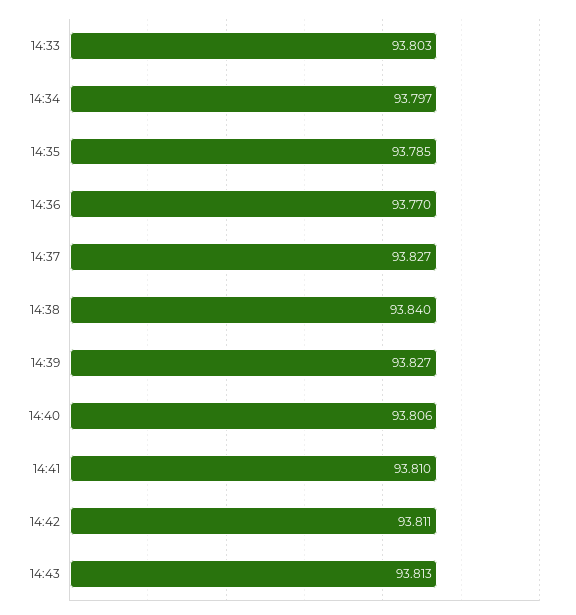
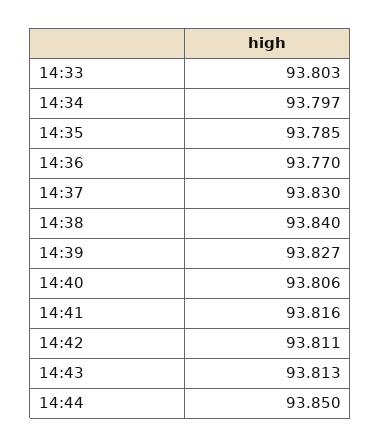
14:37: 93.827 -> 93.83
14:41: 93.81 -> 93.816
14:44: none -> 93.85

